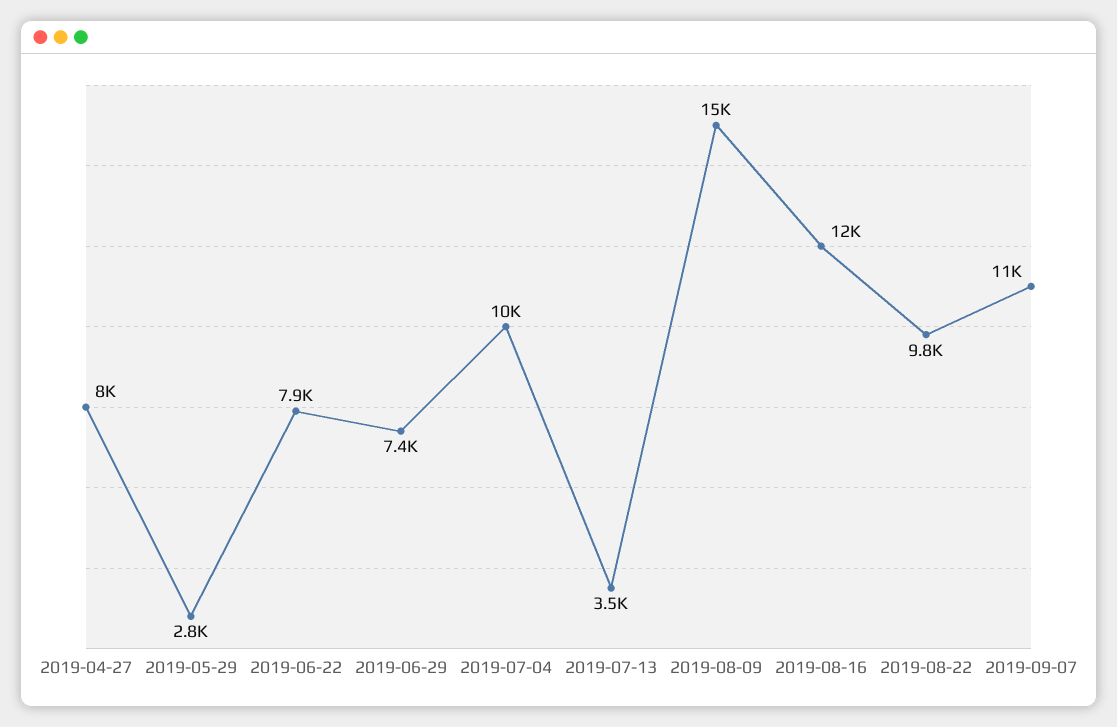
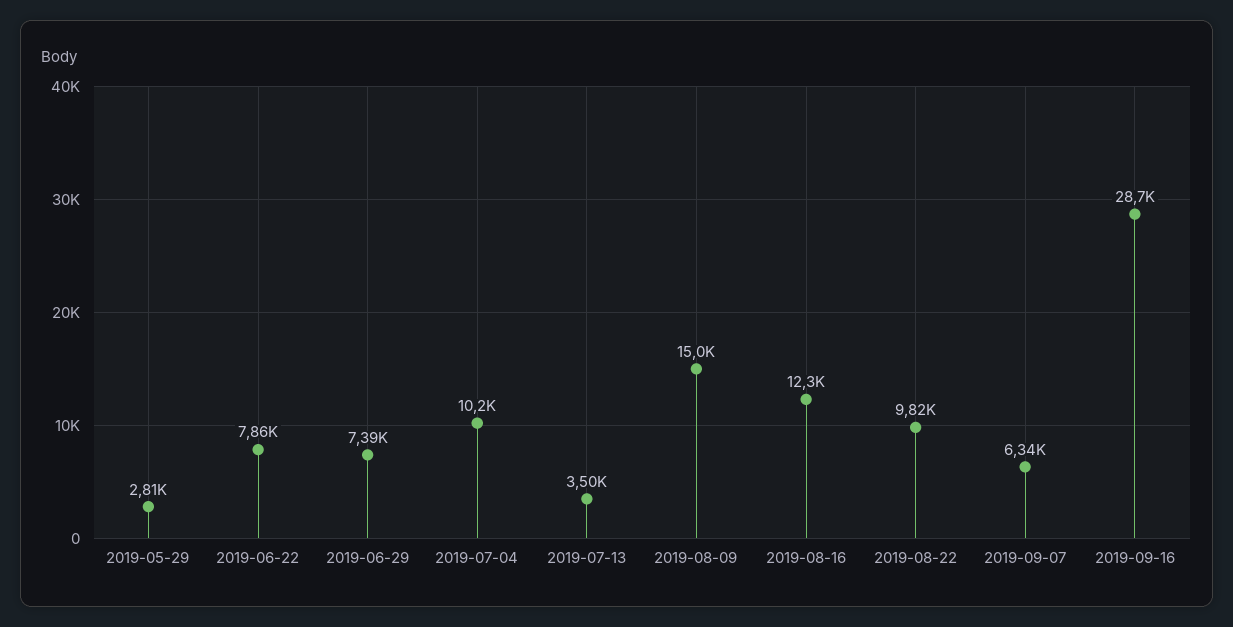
2019-04-27: 8000 -> none
2019-09-07: 11000 -> 6340
2019-09-16: none -> 28700

